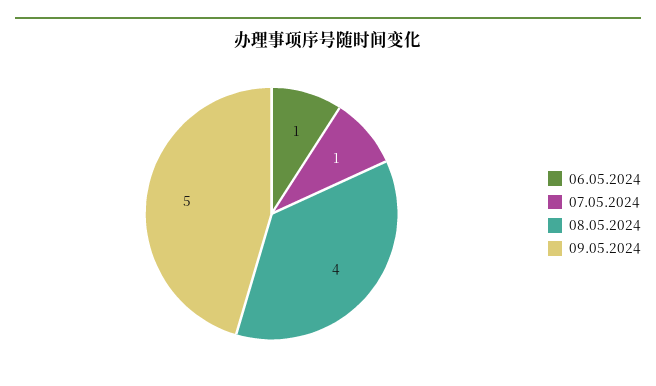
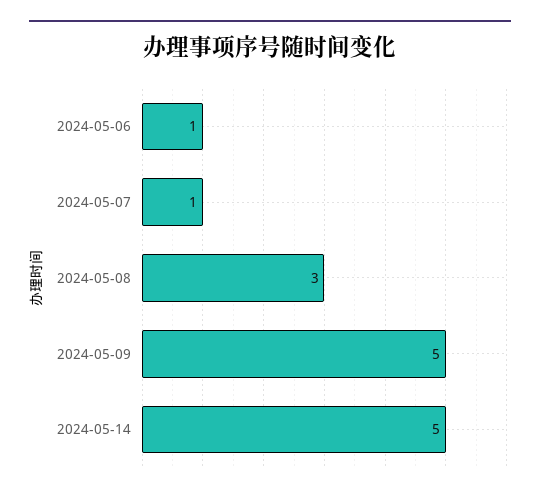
08.05.2024: 4 -> 3
2024-05-14: none -> 5

